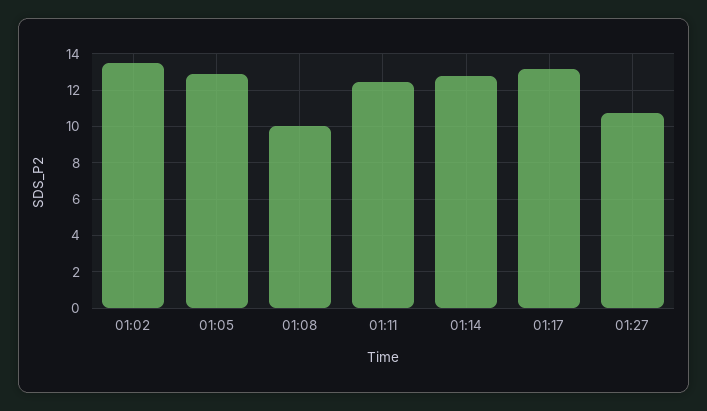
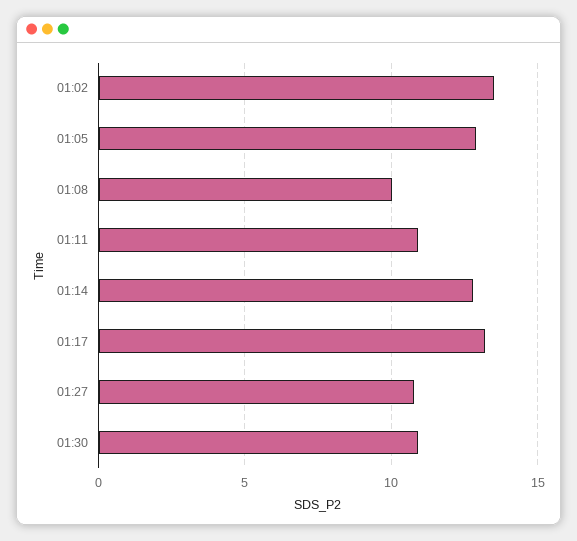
01:11: 12.5 -> 11
01:30: none -> 11

